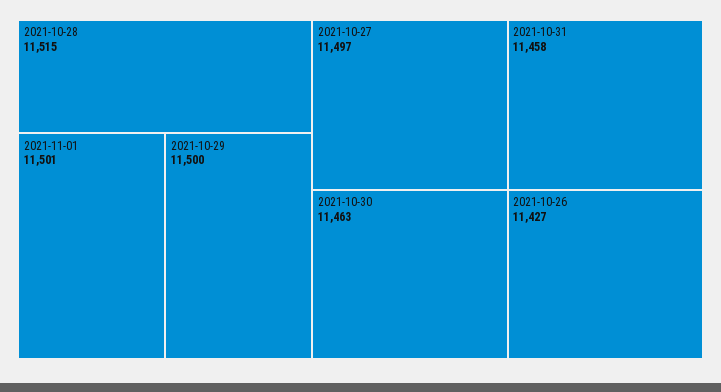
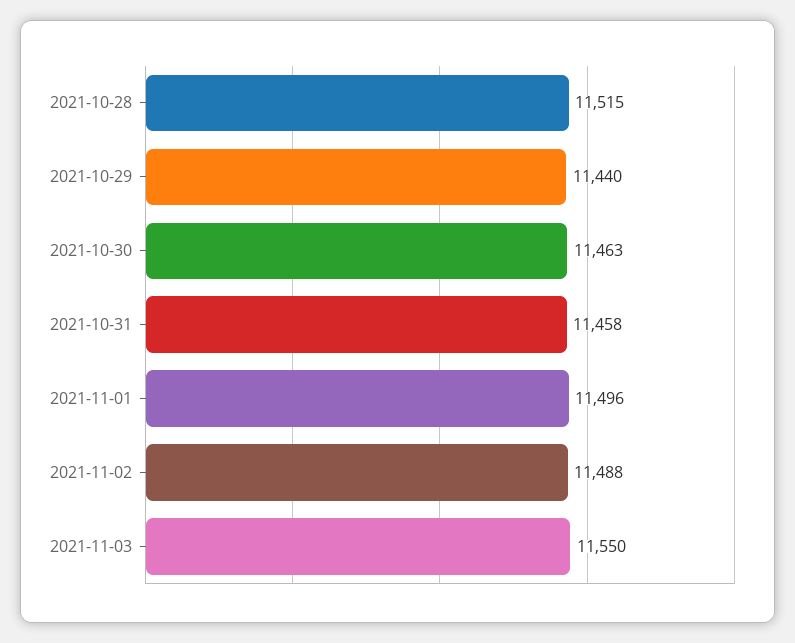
2021-11-01: 11501 -> 11496
2021-10-29: 11500 -> 11440
2021-10-27: 11497 -> none
2021-10-26: 11427 -> none
2021-11-02: none -> 11488
2021-11-03: none -> 11550

